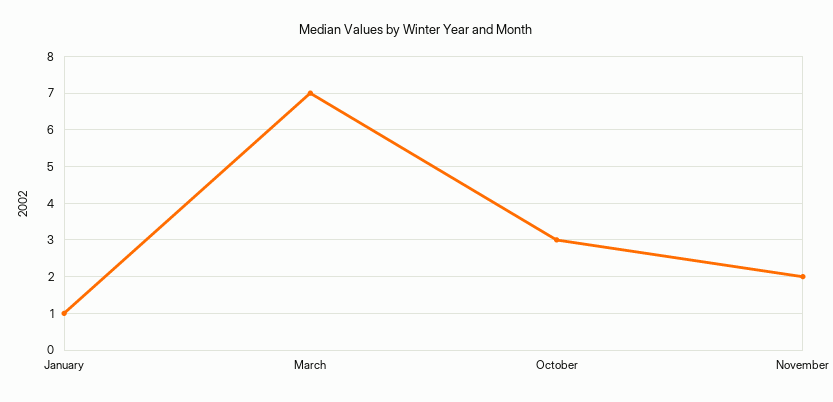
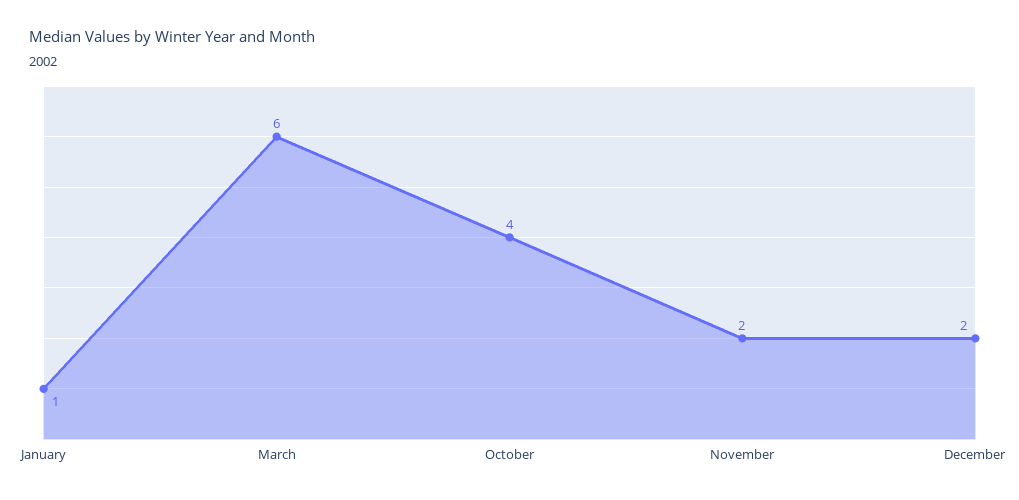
March: 7 -> 6
October: 3 -> 4
December: none -> 2

